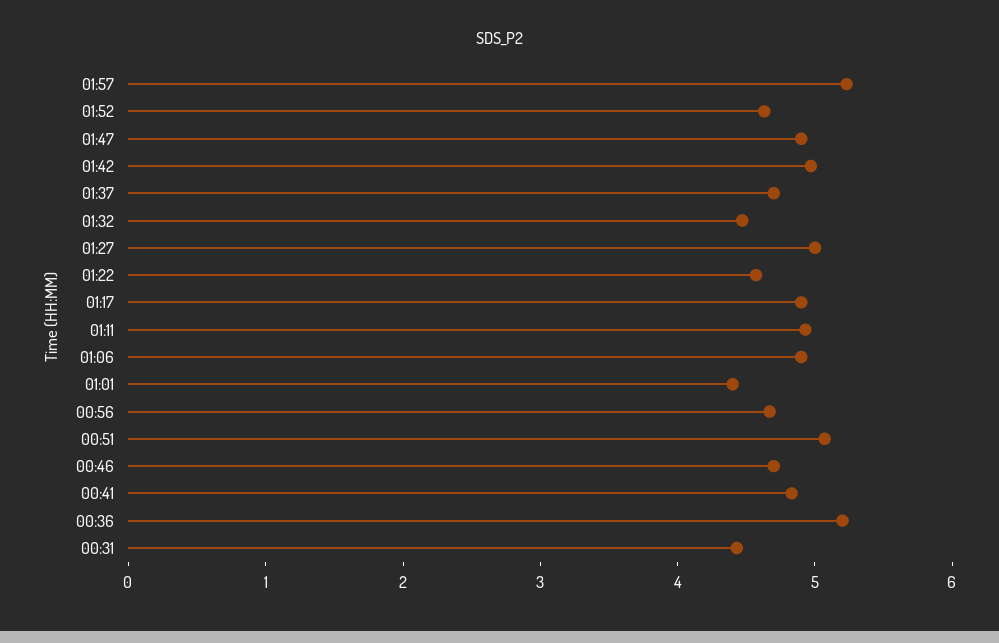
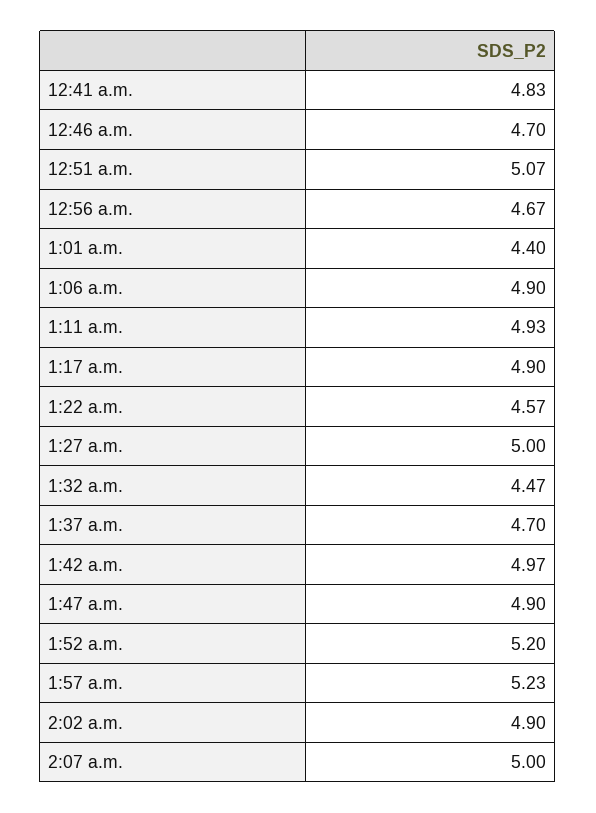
01:52: 4.6 -> 5.2
00:36: 5.2 -> none
00:31: 4.4 -> none
2:02 a.m.: none -> 4.9
2:07 a.m.: none -> 5

